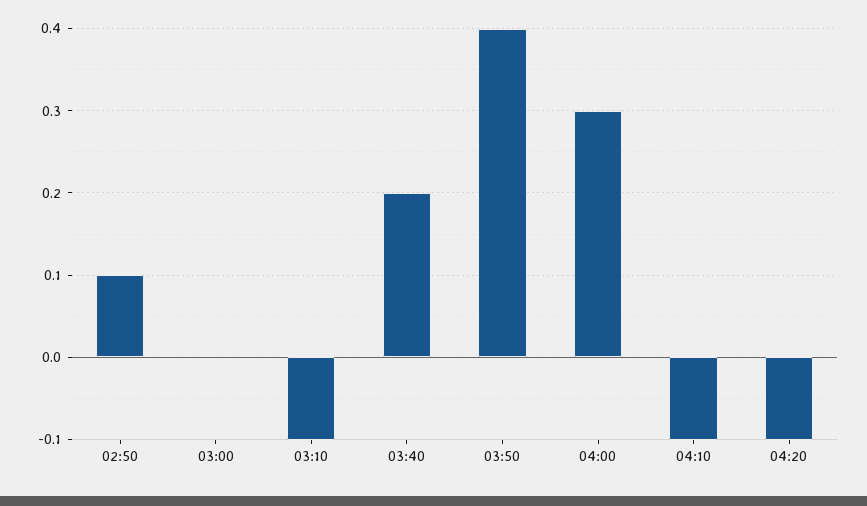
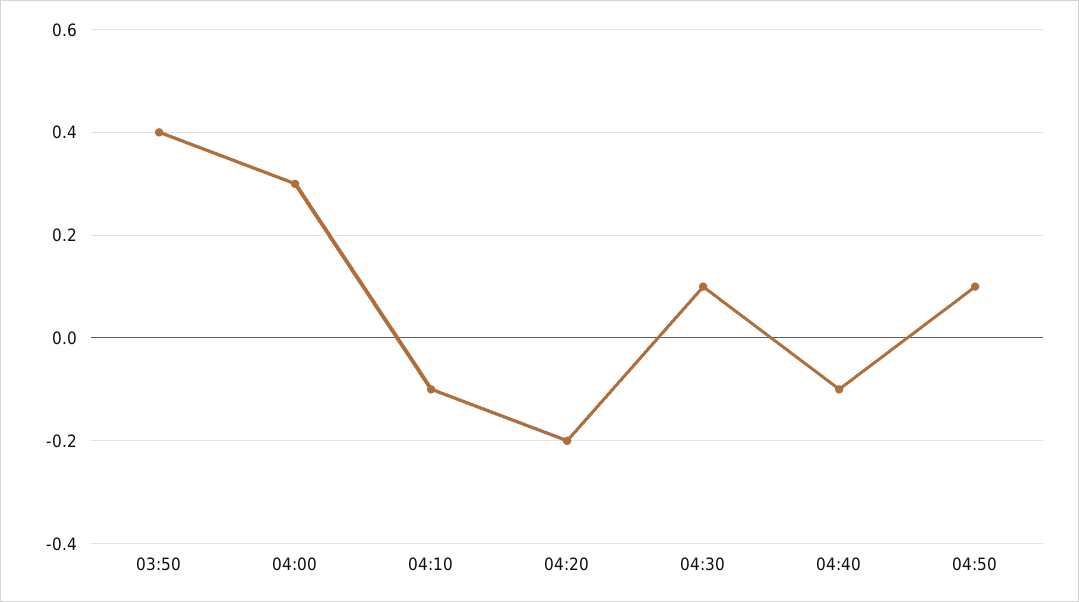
02:50: 0.1 -> none
03:00: 0 -> none
03:10: -0.1 -> none
03:40: 0.2 -> none
04:20: -0.1 -> -0.2
04:30: none -> 0.1
04:40: none -> -0.1
04:50: none -> 0.1

